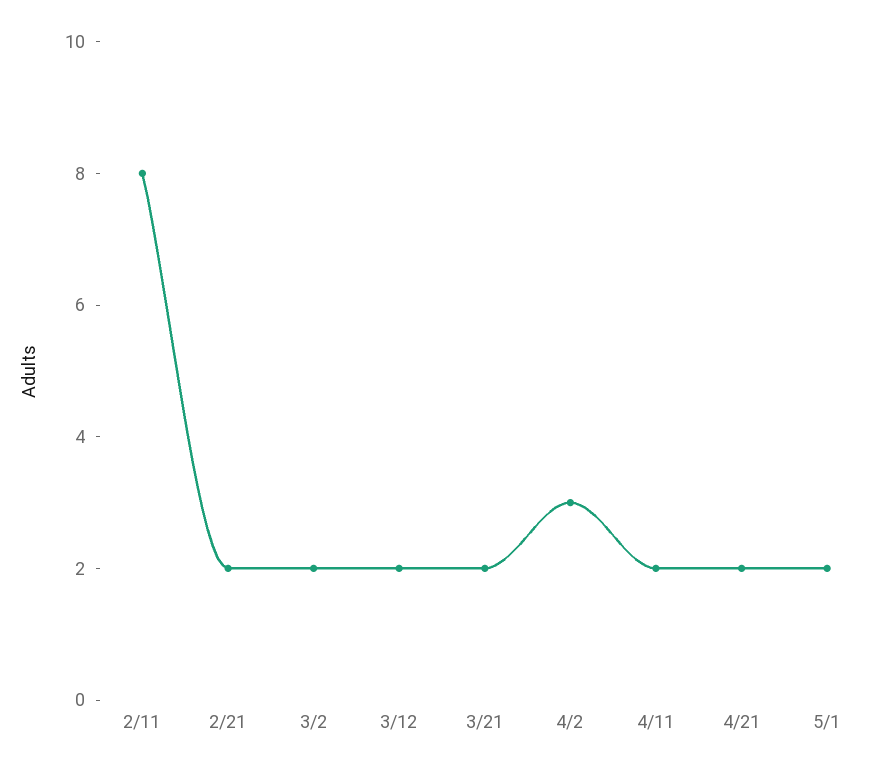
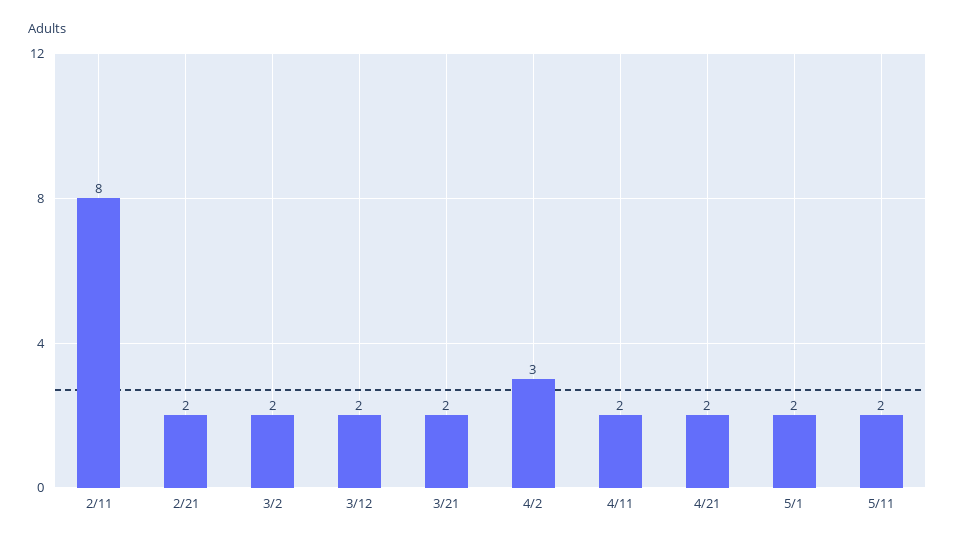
5/11: none -> 2

